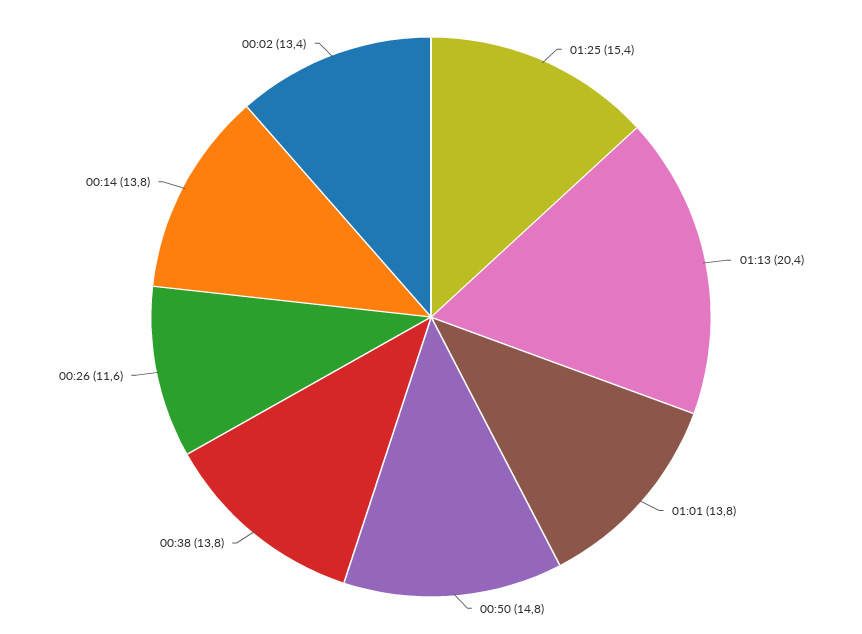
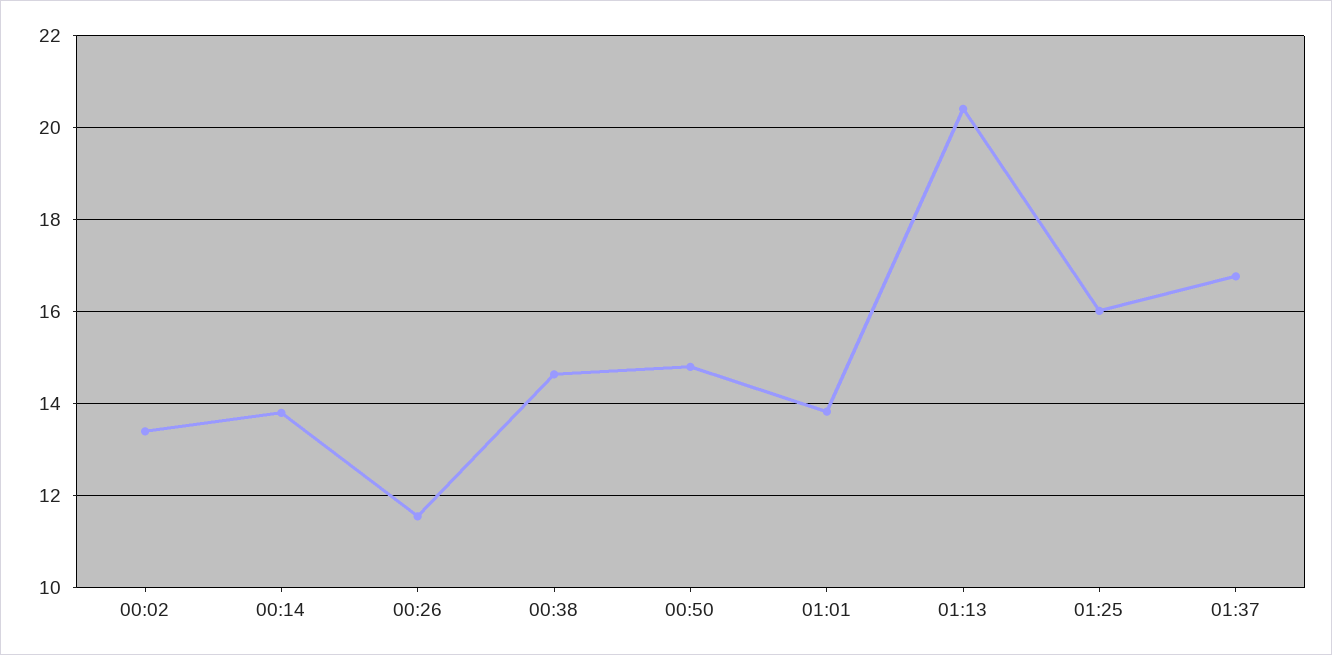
01:25: 15.4 -> 16
00:38: 13.8 -> 14.6
01:37: none -> 16.8

